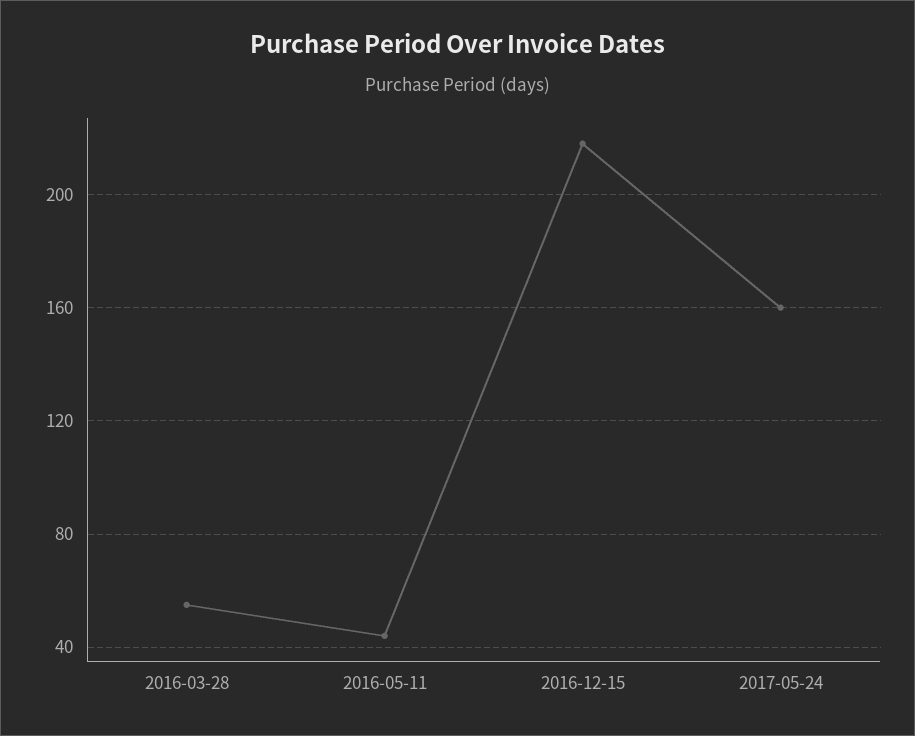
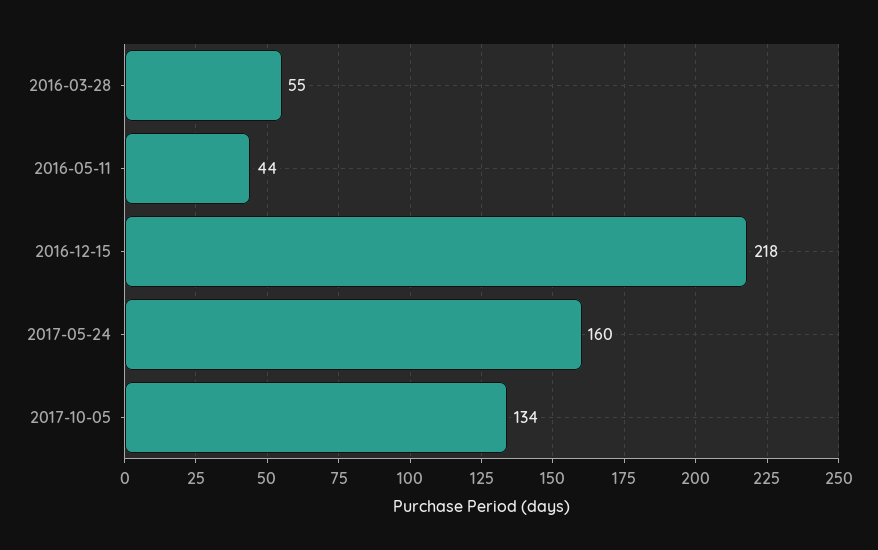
2017-10-05: none -> 134

